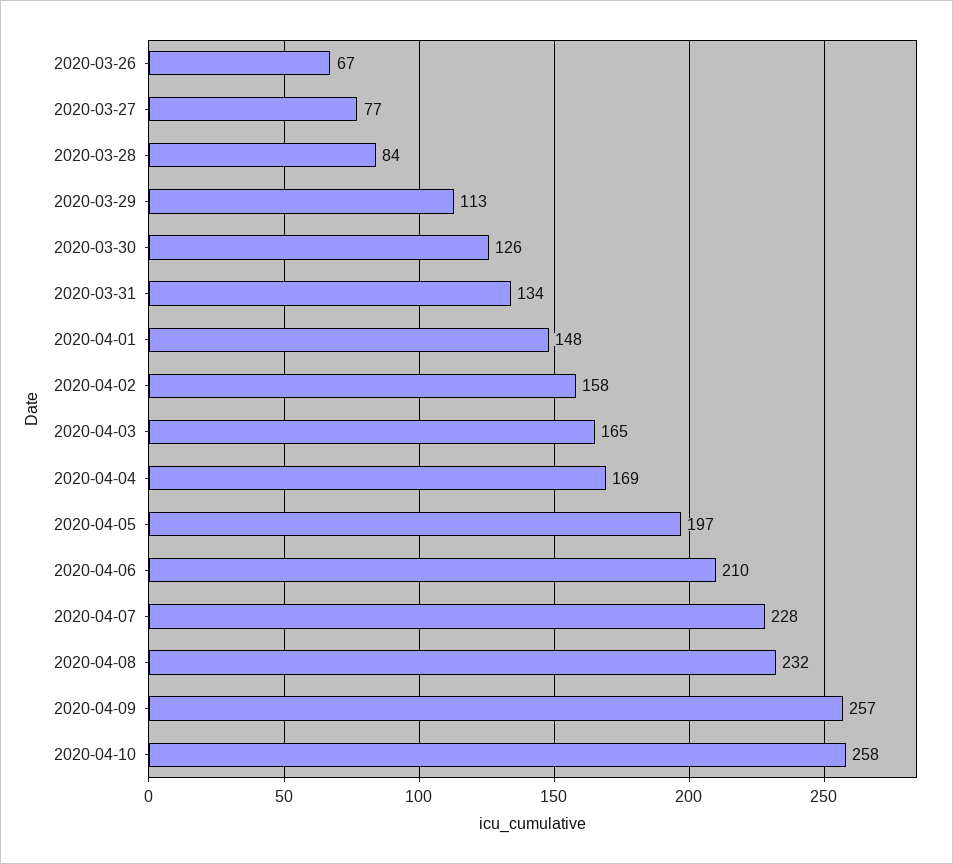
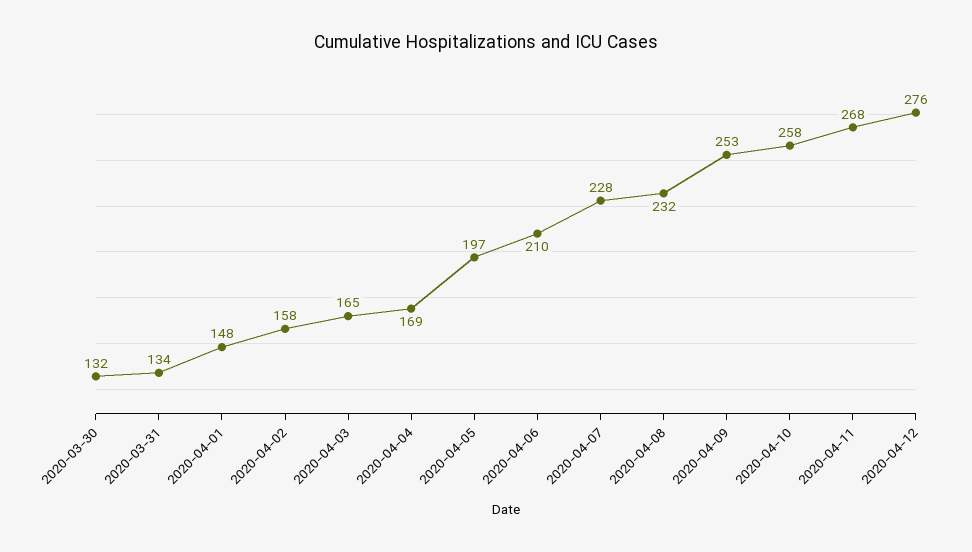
2020-03-26: 67 -> none
2020-03-27: 77 -> none
2020-03-28: 84 -> none
2020-03-29: 113 -> none
2020-03-30: 126 -> 132
2020-04-09: 257 -> 253
2020-04-11: none -> 268
2020-04-12: none -> 276

